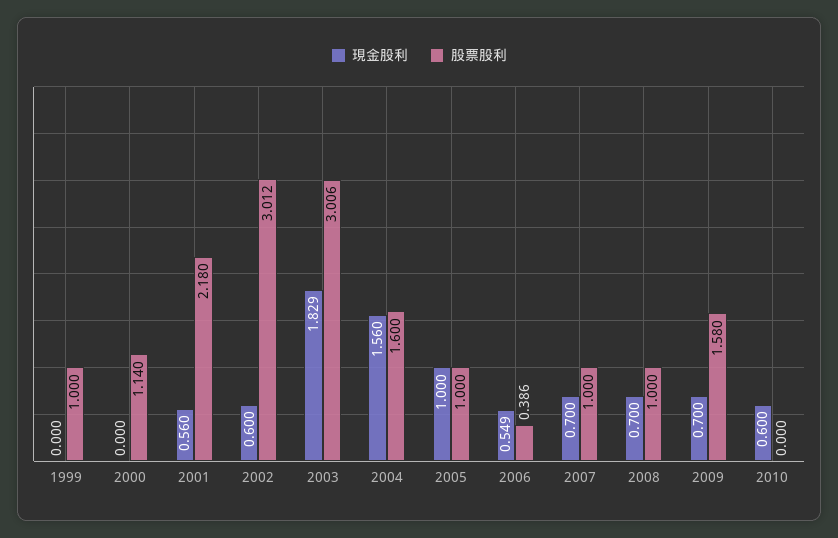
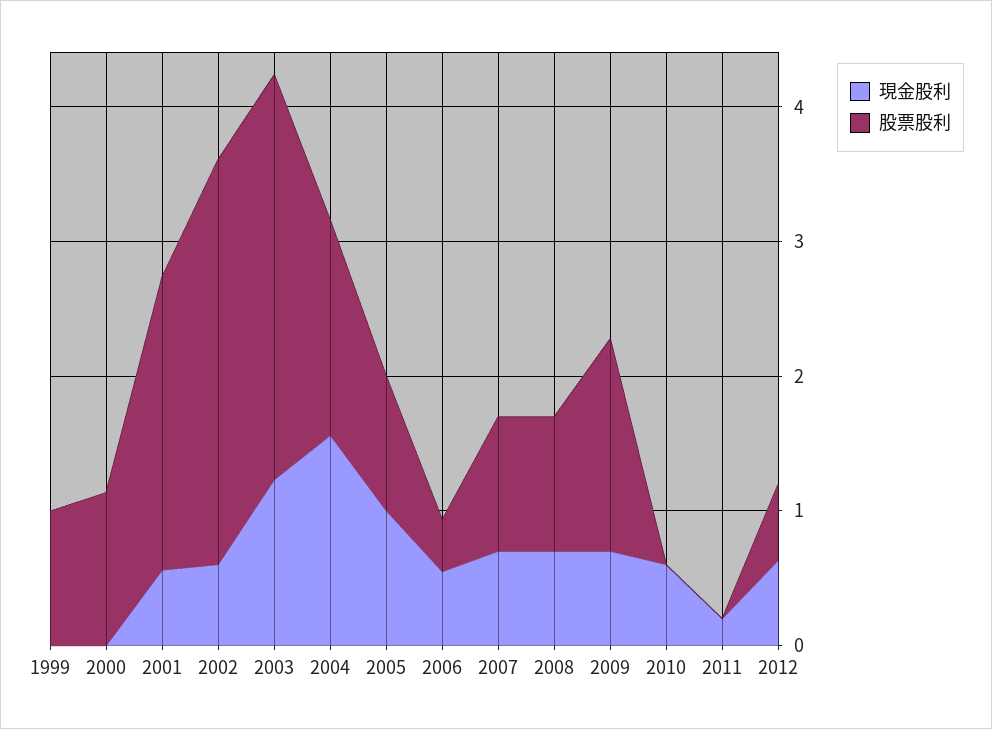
現金股利, 2003: 1.829 -> 1.2
現金股利, 2011: none -> 0.2
股票股利, 2011: none -> 0
現金股利, 2012: none -> 0.6
股票股利, 2012: none -> 0.6

